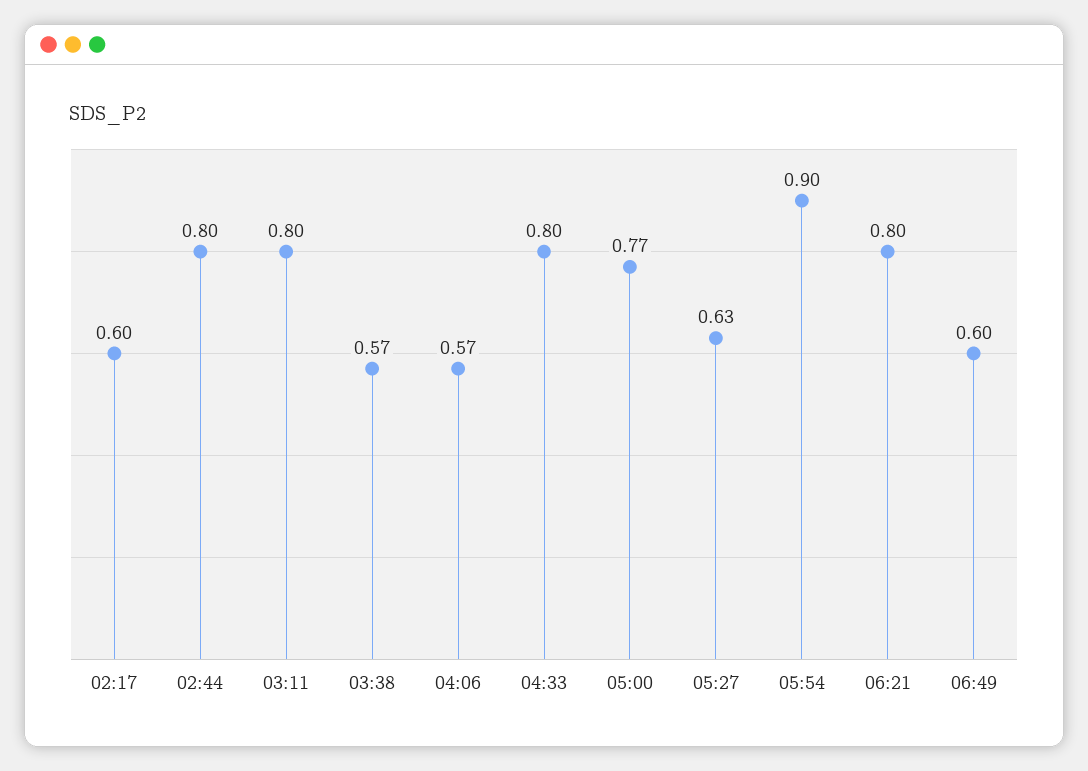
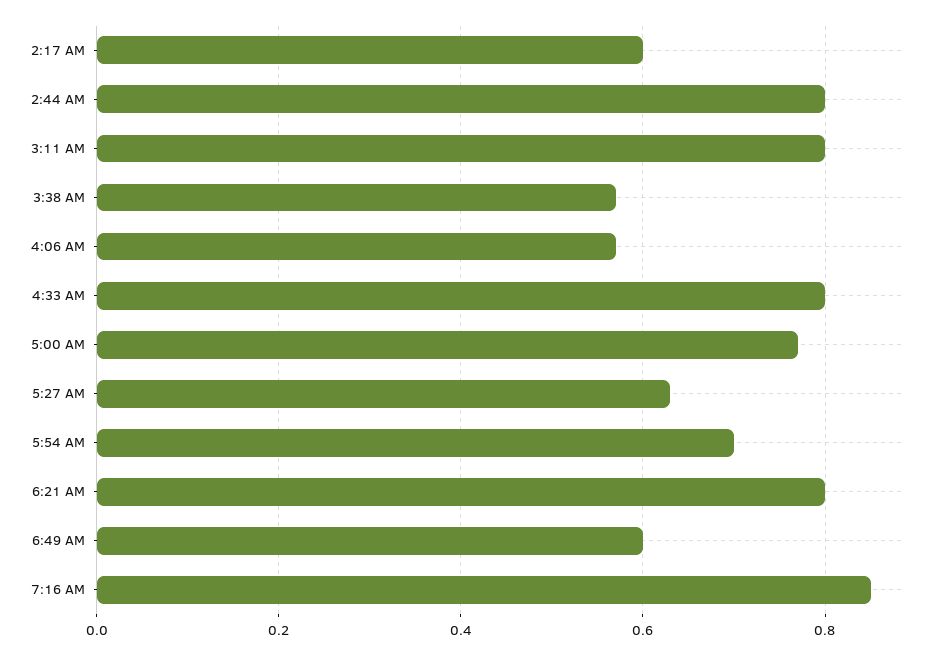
05:54: 0.9 -> 0.7
7:16 AM: none -> 0.85

